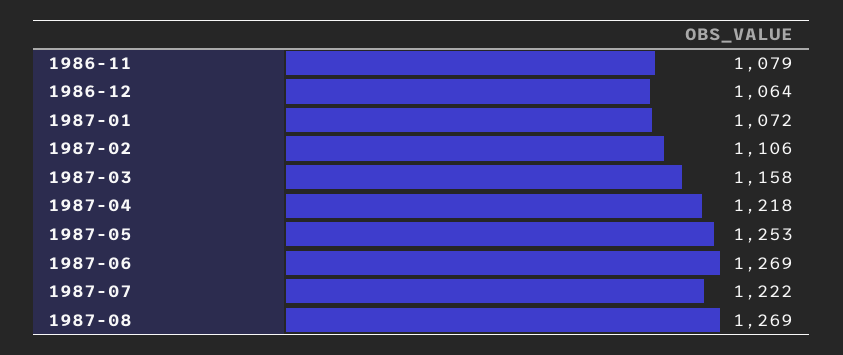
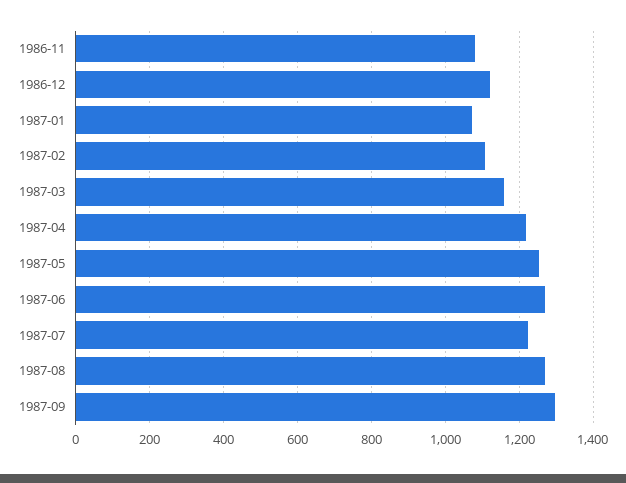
1986-12: 1064 -> 1120
1987-09: none -> 1300

